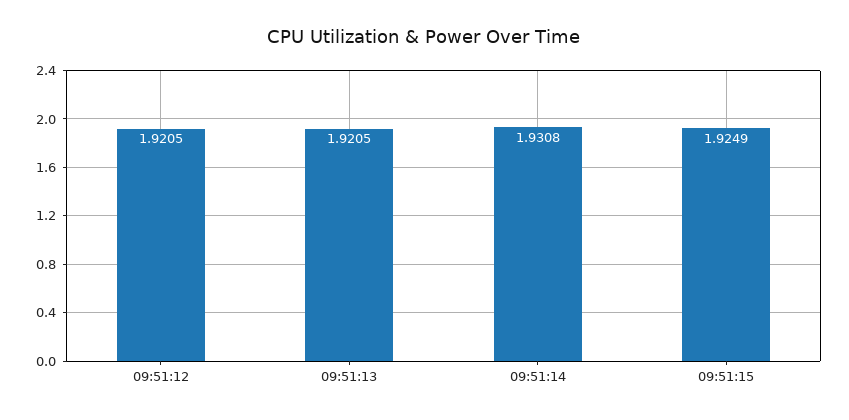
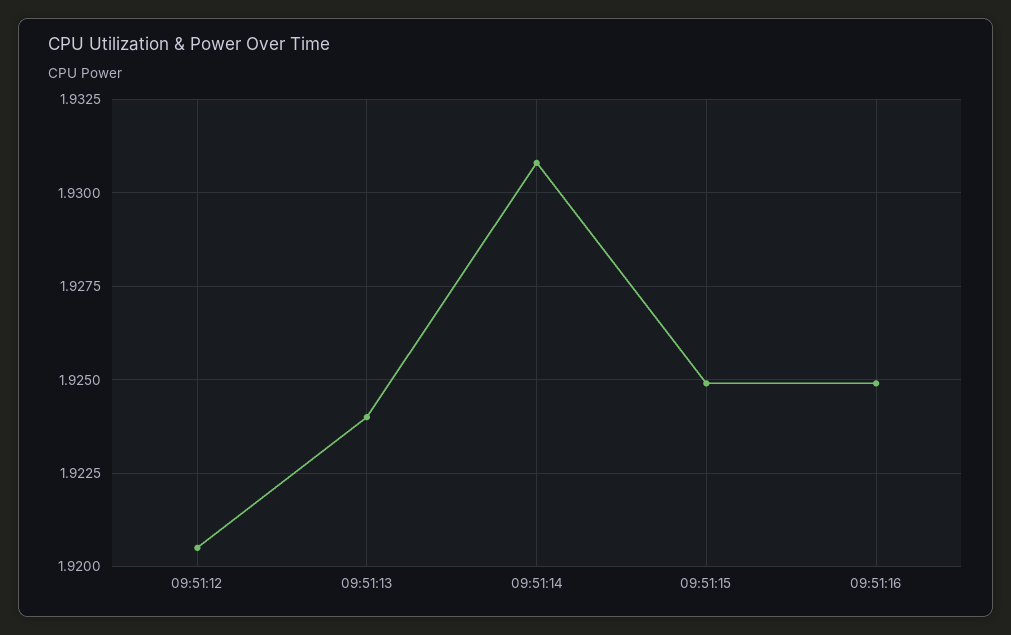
09:51:13: 1.9205 -> 1.924
09:51:16: none -> 1.925

